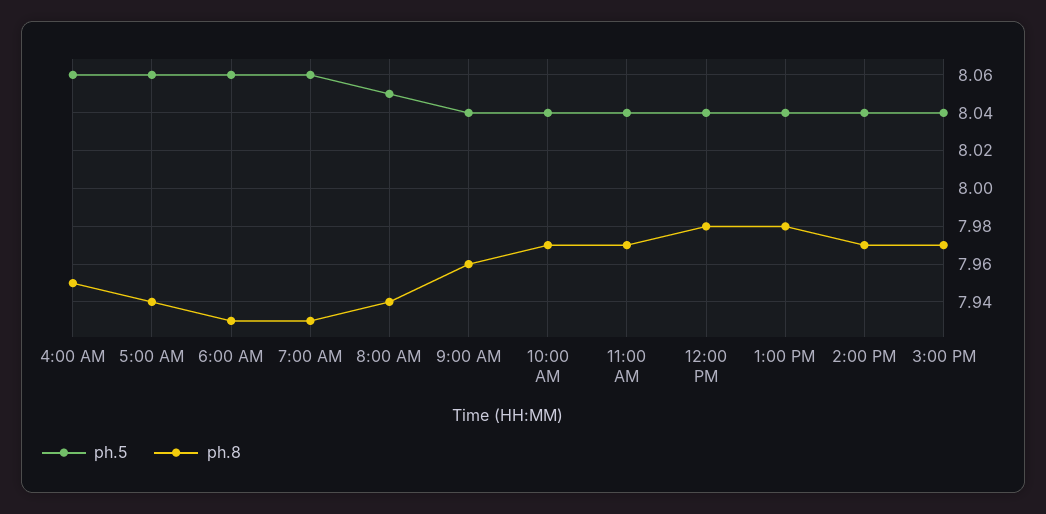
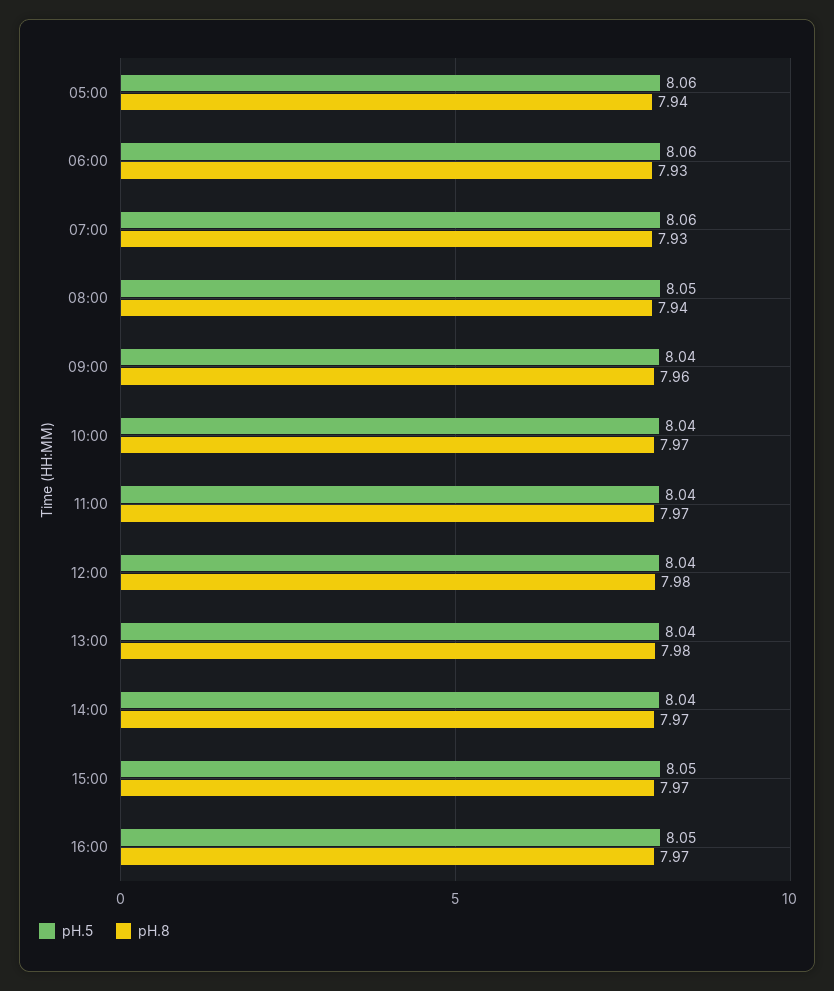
ph.5, 4:00 AM: 8.06 -> none
ph.8, 4:00 AM: 7.95 -> none
ph.5, 3:00 PM: 8.04 -> 8.05
ph.5, 16:00: none -> 8.05
ph.8, 16:00: none -> 7.97

